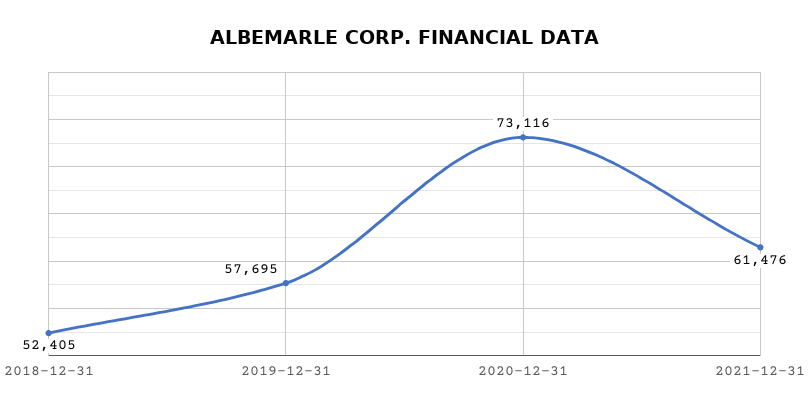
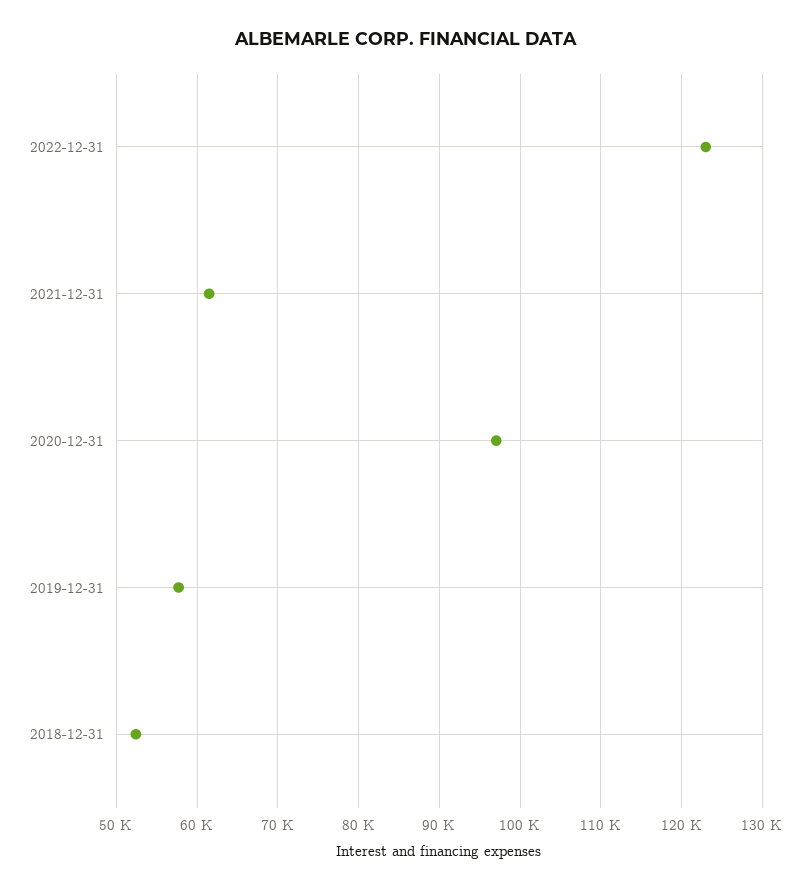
2020-12-31: 73116 -> 97000
2022-12-31: none -> 123000

